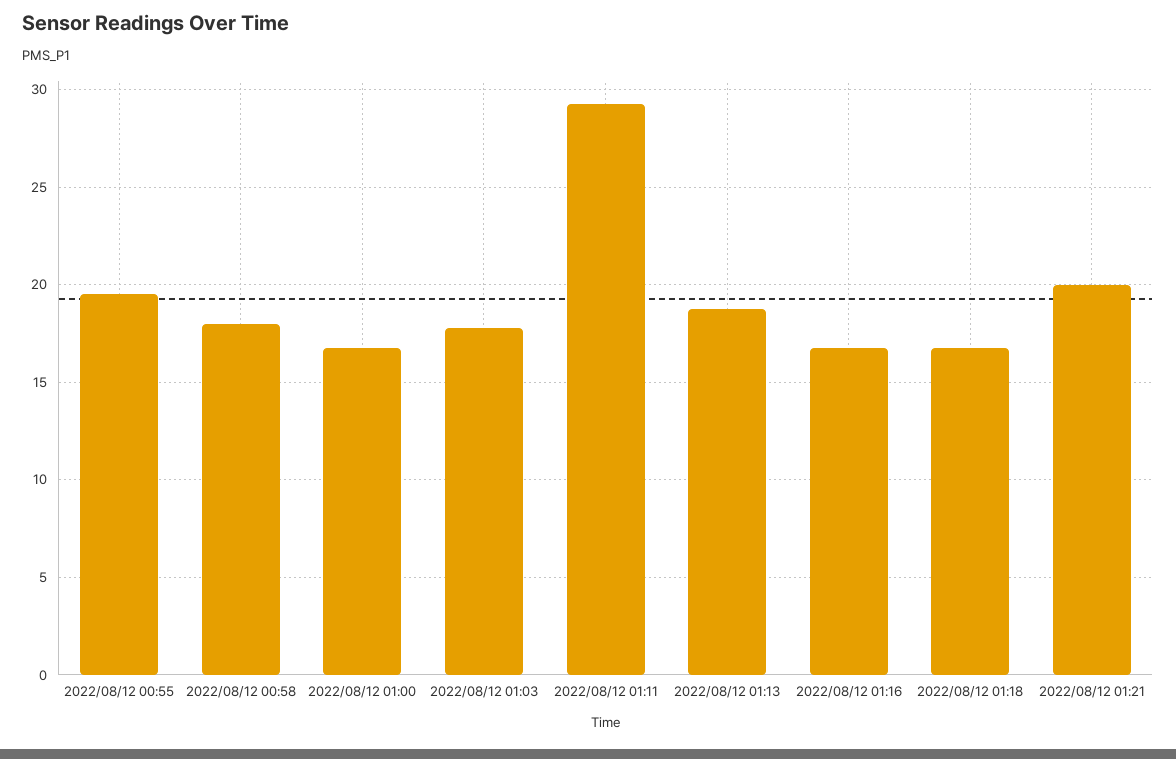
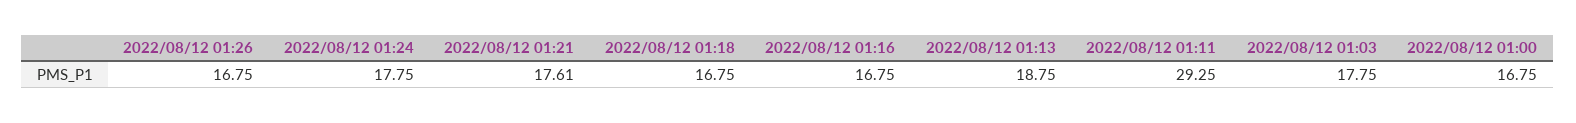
2022/08/12 00:55: 19.5 -> none
2022/08/12 00:58: 18 -> none
2022/08/12 01:21: 20 -> 17.61
2022/08/12 01:26: none -> 16.75
2022/08/12 01:24: none -> 17.75

